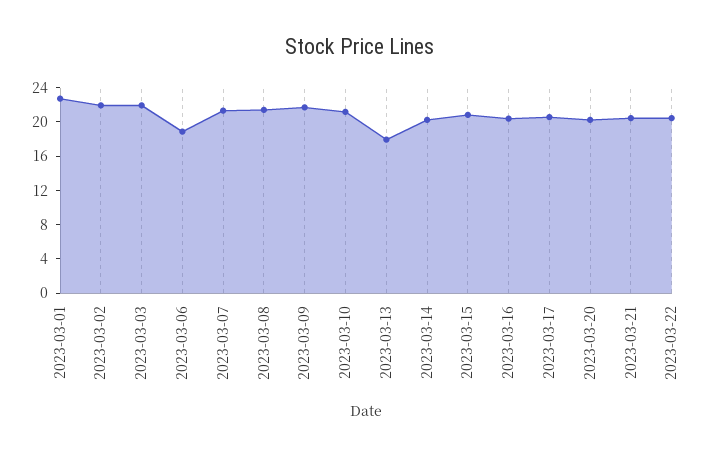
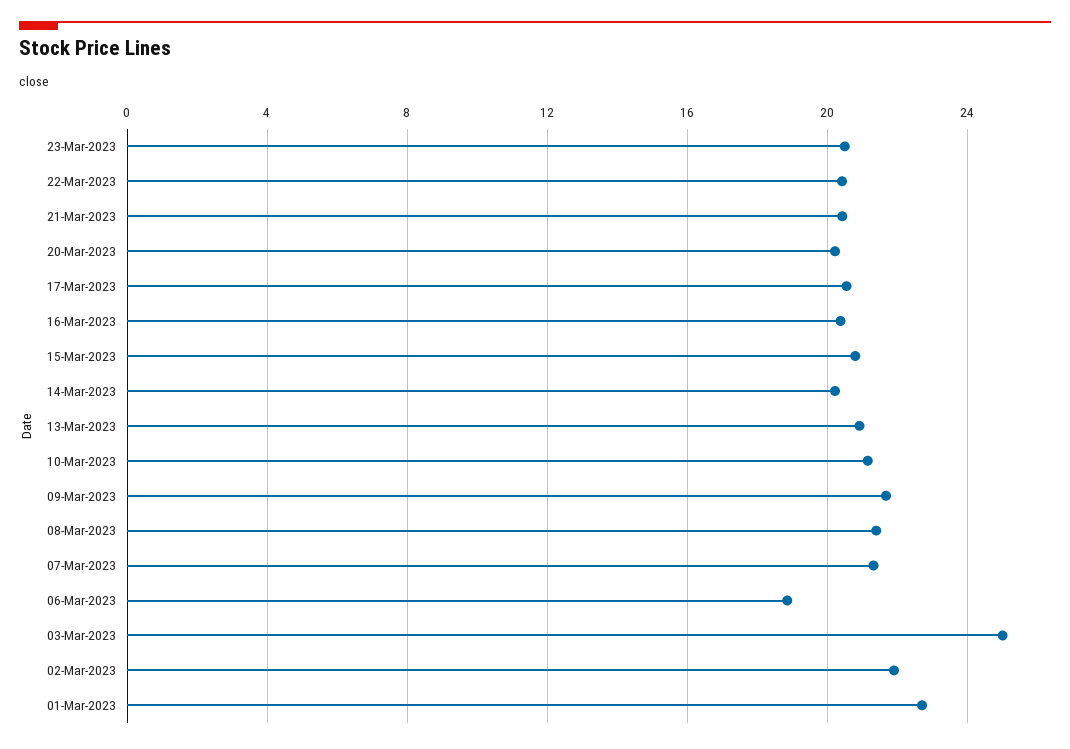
2023-03-03: 22 -> 25
2023-03-13: 18 -> 21
23-Mar-2023: none -> 20.5

